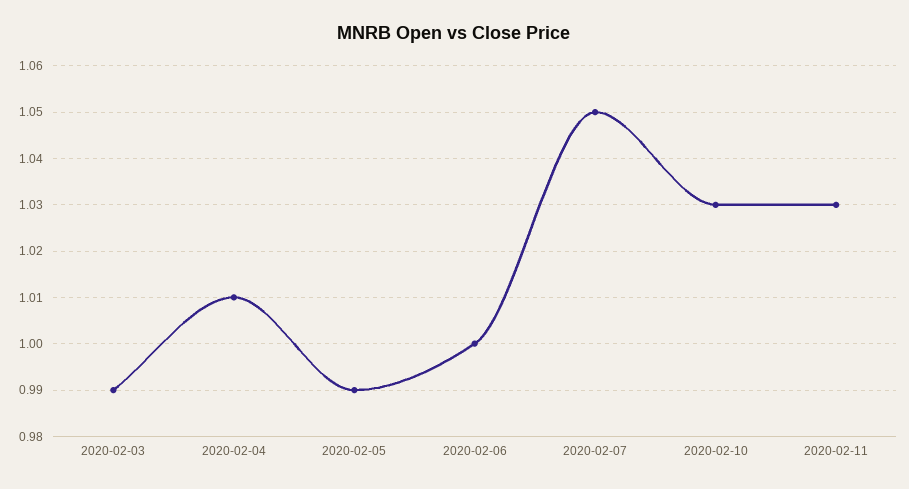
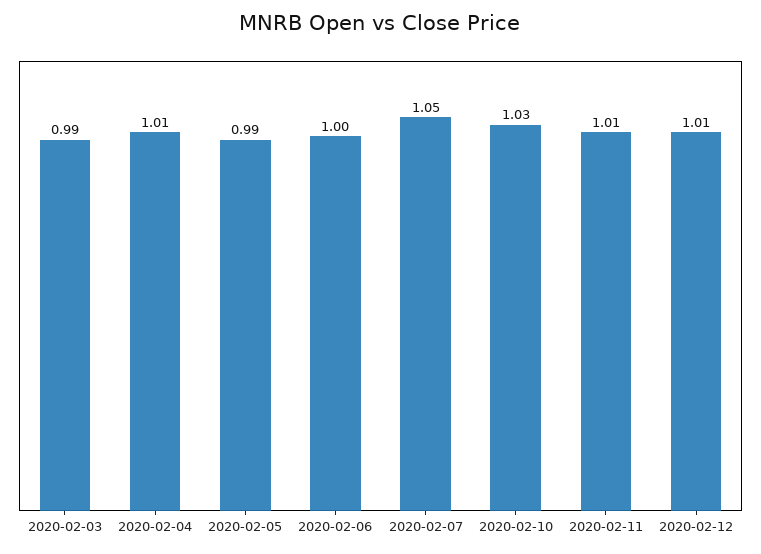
2020-02-11: 1.03 -> 1.01
2020-02-12: none -> 1.01

